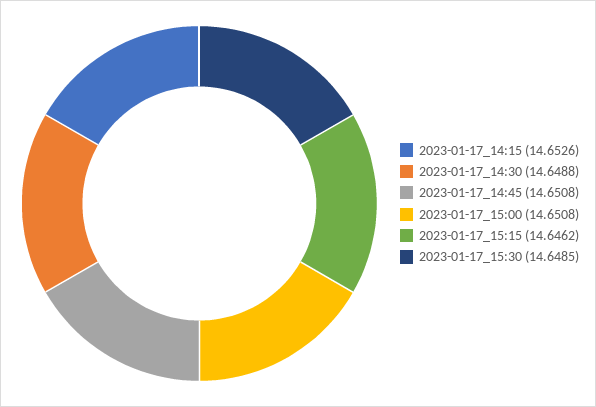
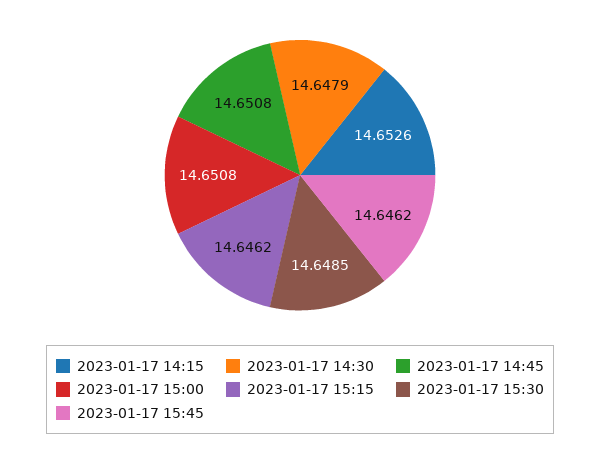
2023-01-17_14:30: 14.6488 -> 14.6479
2023-01-17 15:45: none -> 14.6462

